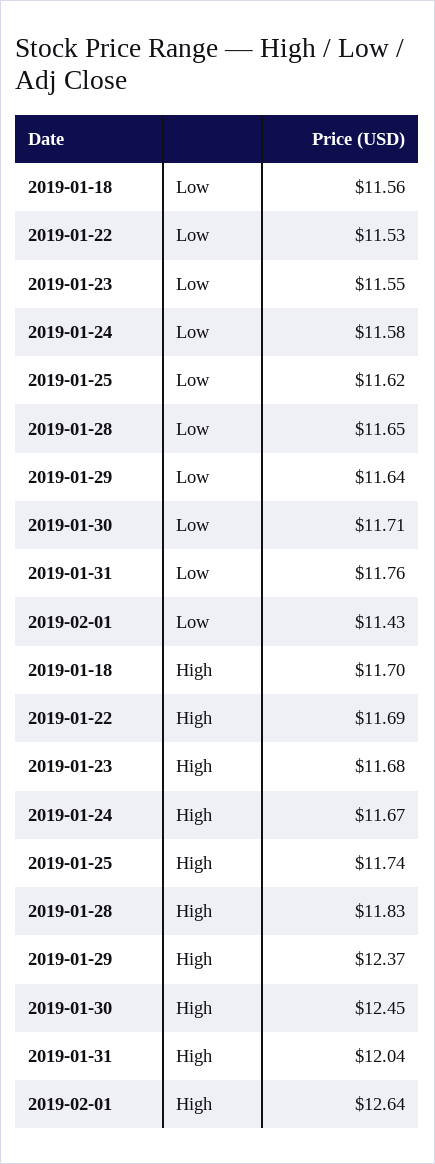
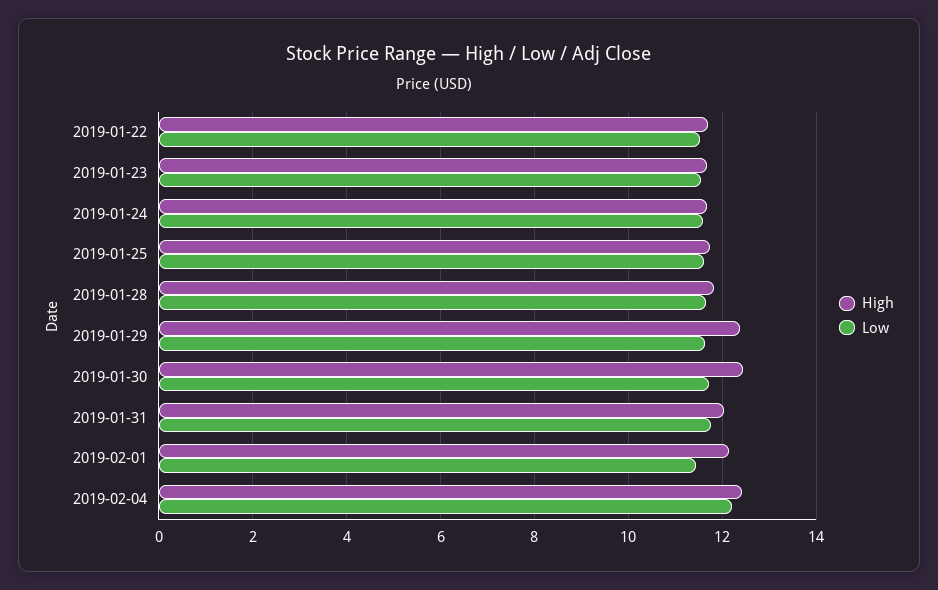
Low, 2019-01-18: 11.56 -> none
High, 2019-01-18: 11.7 -> none
High, 2019-02-01: 12.64 -> 12.2
High, 2019-02-04: none -> 12.4
Low, 2019-02-04: none -> 12.2

